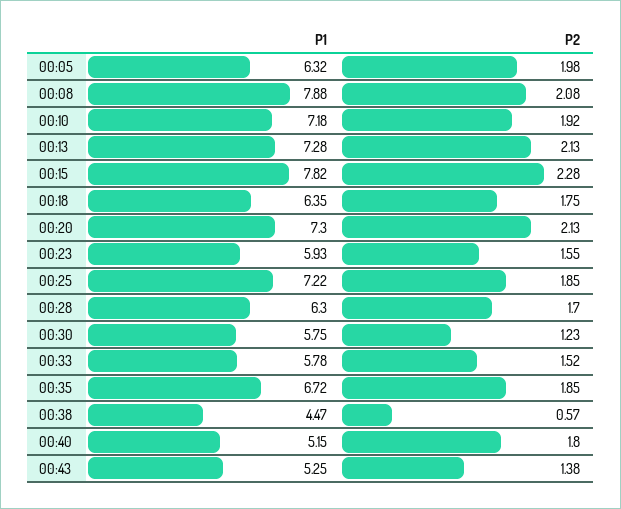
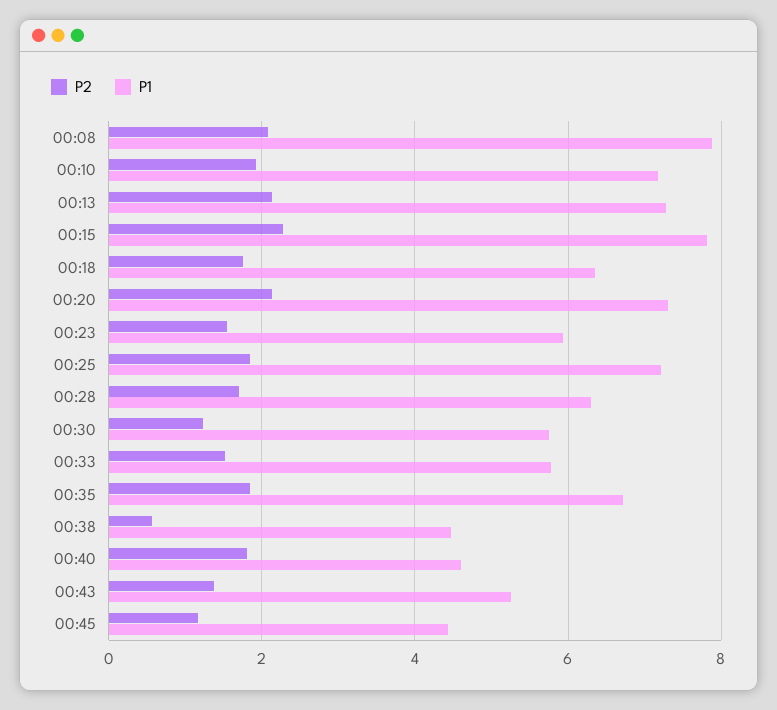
P1, 00:05: 6.32 -> none
P2, 00:05: 1.98 -> none
P1, 00:40: 5.15 -> 4.6
P2, 00:45: none -> 1.2
P1, 00:45: none -> 4.4

